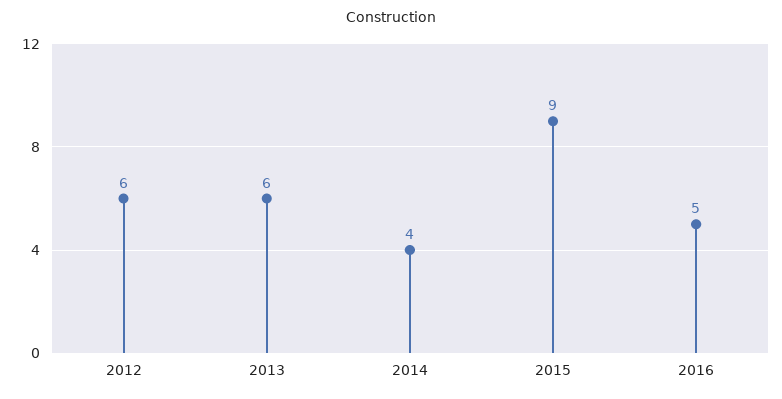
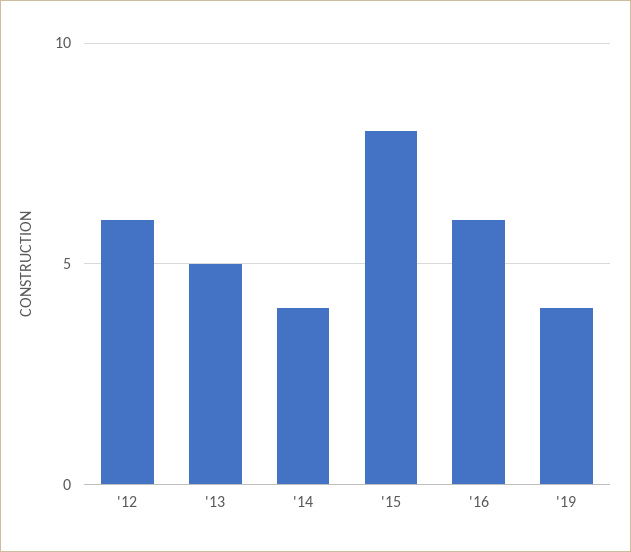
2013: 6 -> 5
2015: 9 -> 8
2016: 5 -> 6
'19: none -> 4

